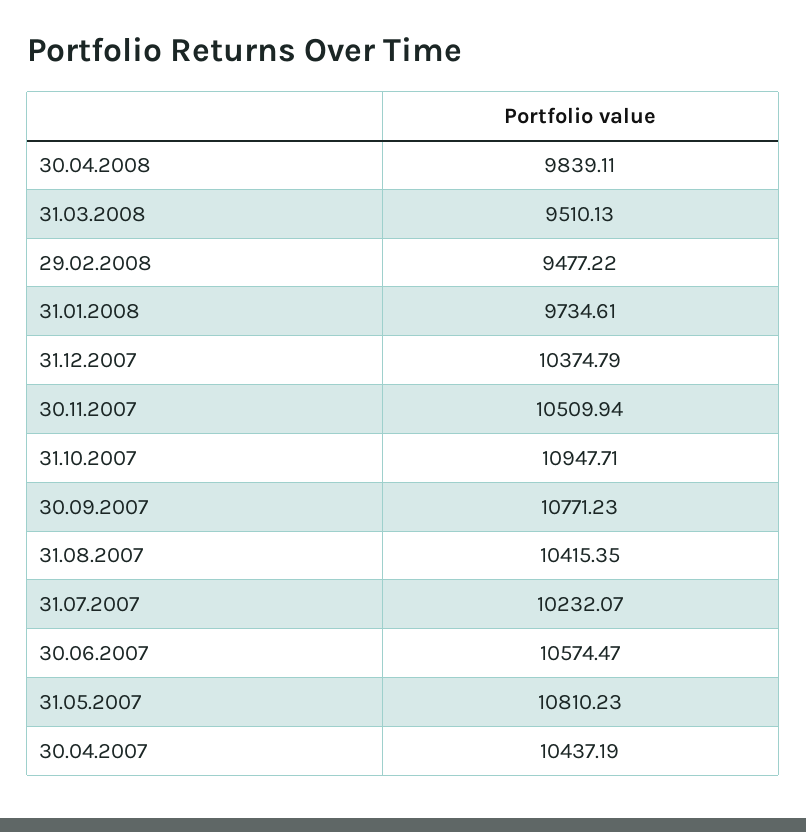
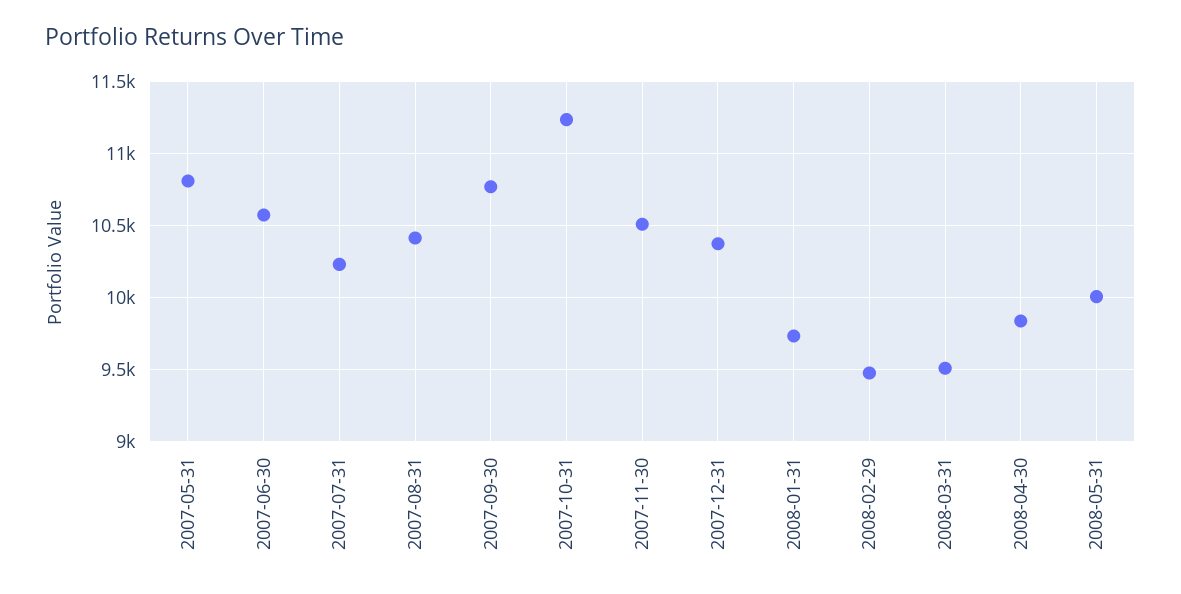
31.10.2007: 10947.71 -> 11250
30.04.2007: 10437.19 -> none
2008-05-31: none -> 10000

